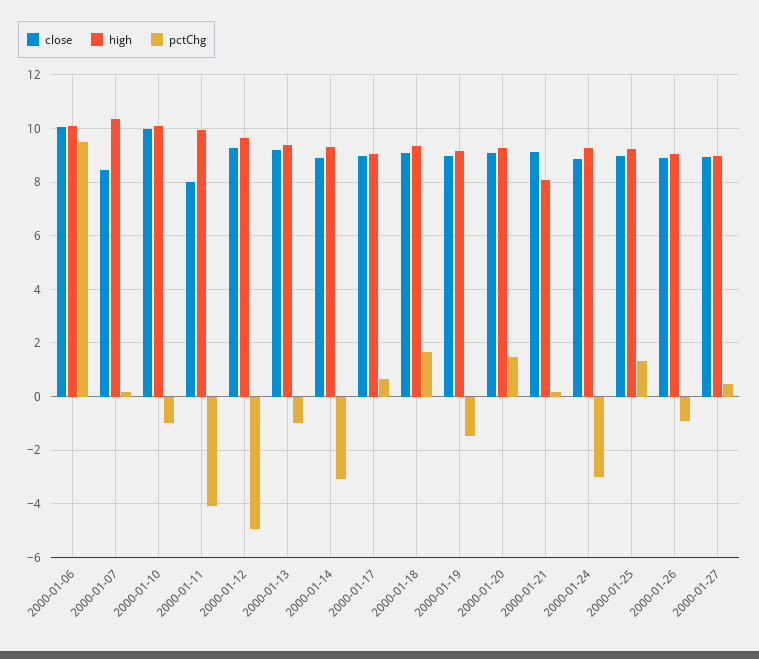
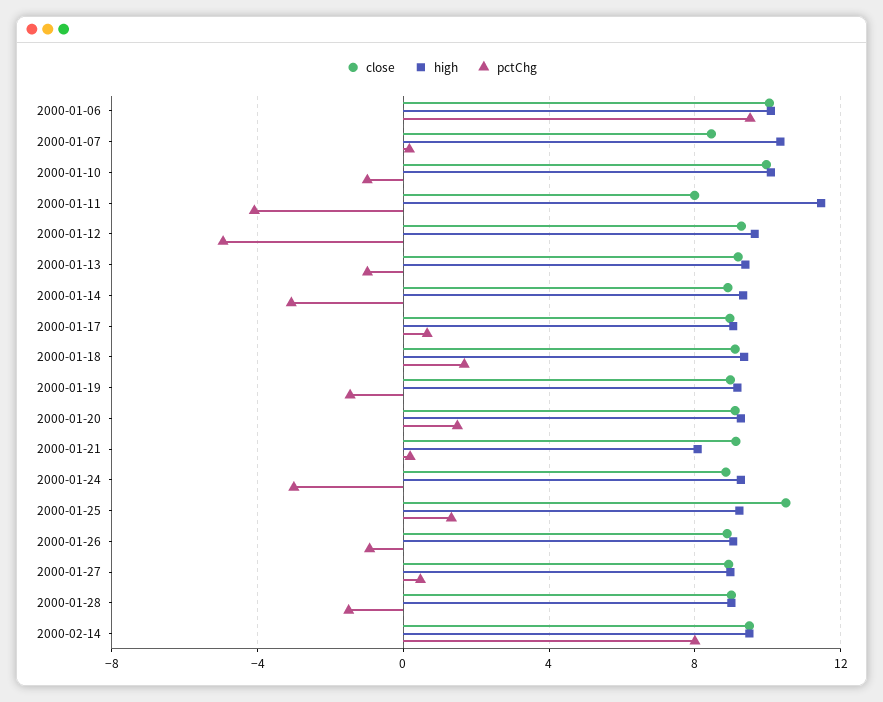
high, 2000-01-11: 10 -> 11.5
close, 2000-01-25: 9 -> 10.5
close, 2000-01-28: none -> 9
high, 2000-01-28: none -> 9
pctChg, 2000-01-28: none -> -1.5
close, 2000-02-14: none -> 9.5
high, 2000-02-14: none -> 9.5
pctChg, 2000-02-14: none -> 8

